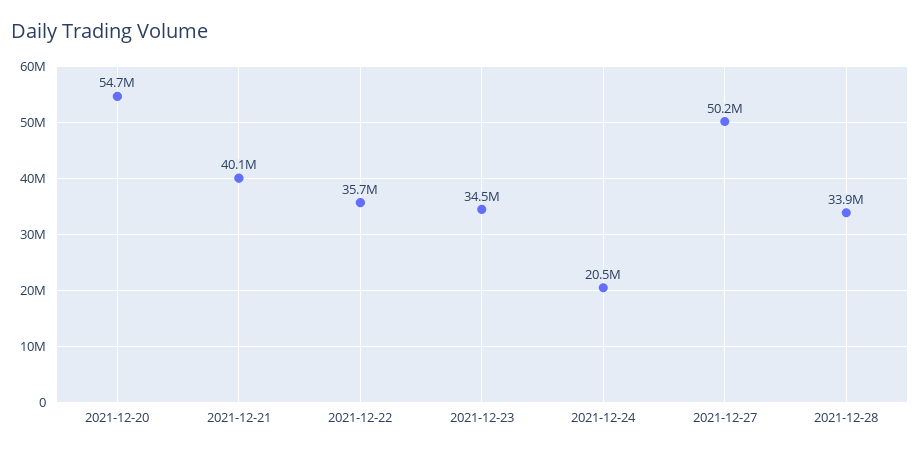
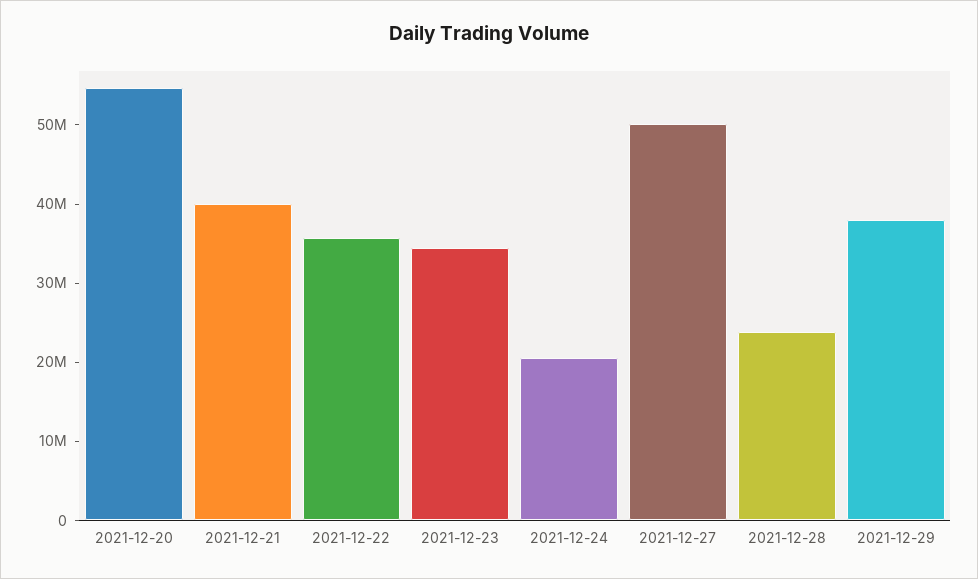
2021-12-28: 33900000 -> 24000000
2021-12-29: none -> 38000000

